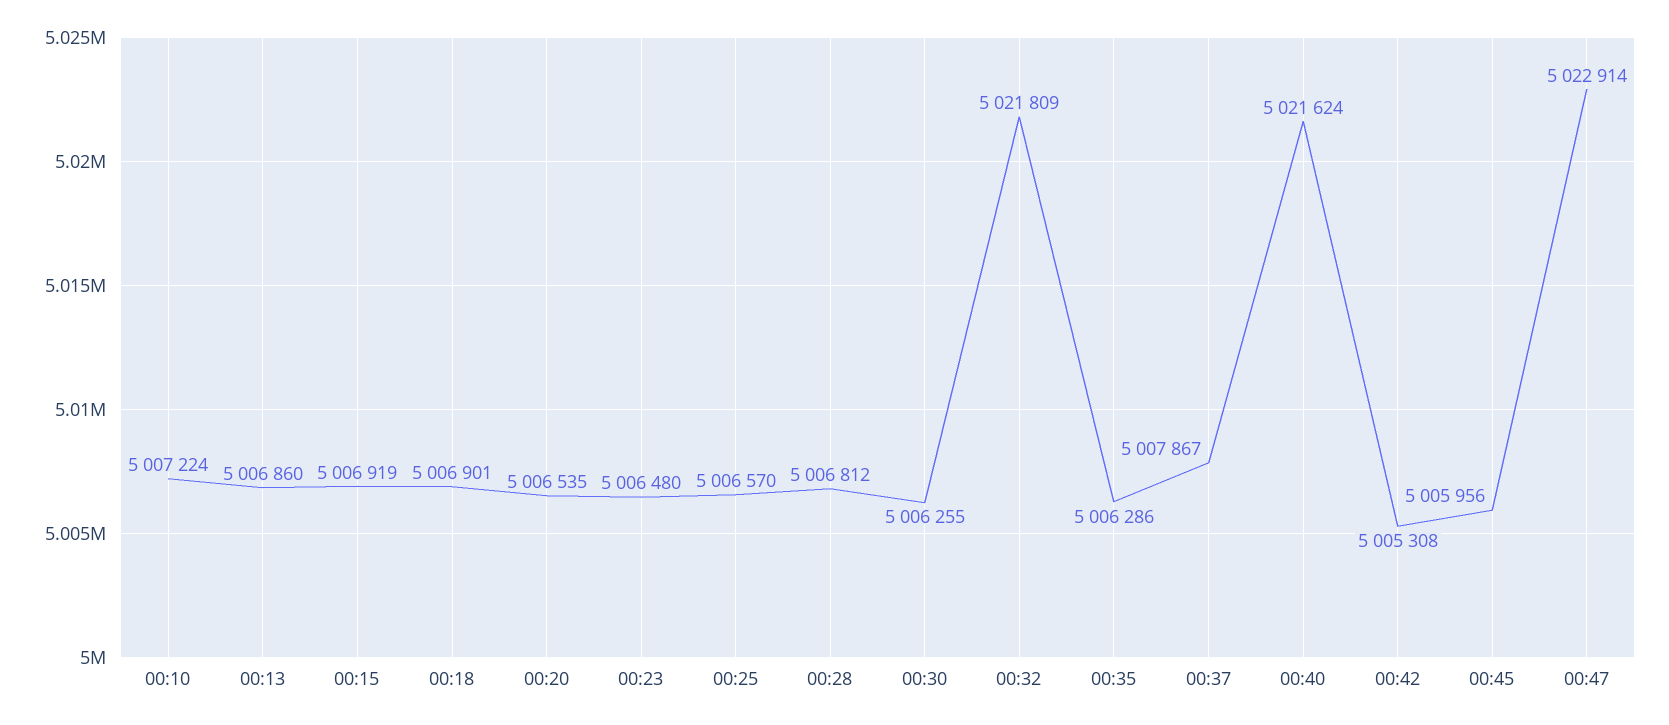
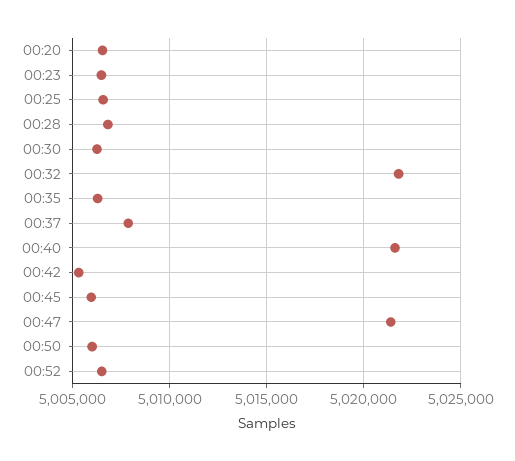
00:10: 5007224 -> none
00:13: 5006860 -> none
00:15: 5006919 -> none
00:18: 5006901 -> none
00:47: 5022914 -> 5021500
00:50: none -> 5006000
00:52: none -> 5006500

